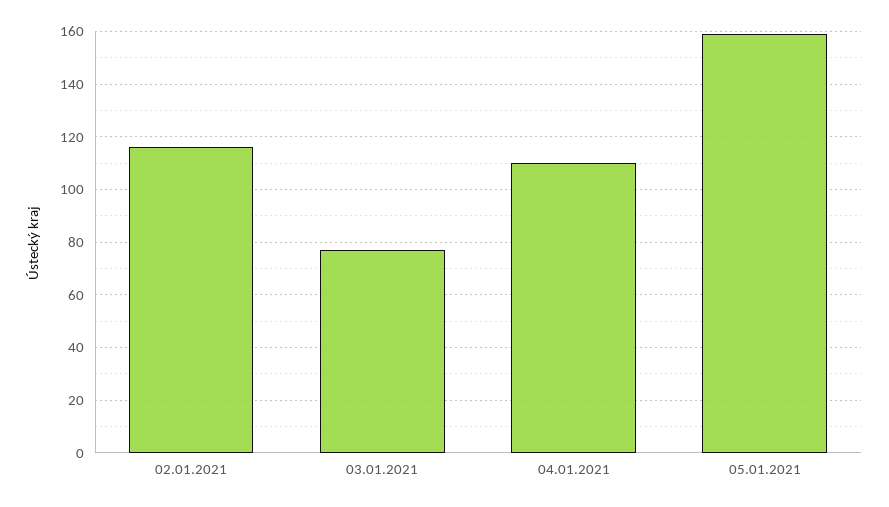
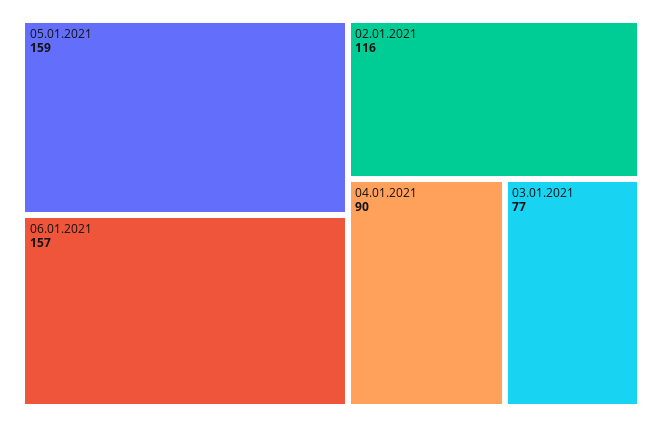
04.01.2021: 110 -> 90
06.01.2021: none -> 157

